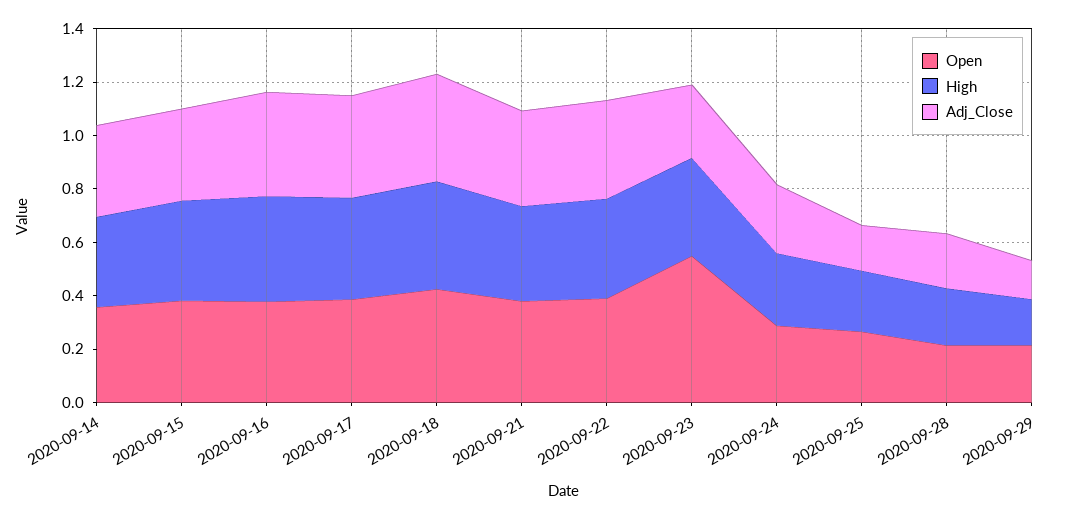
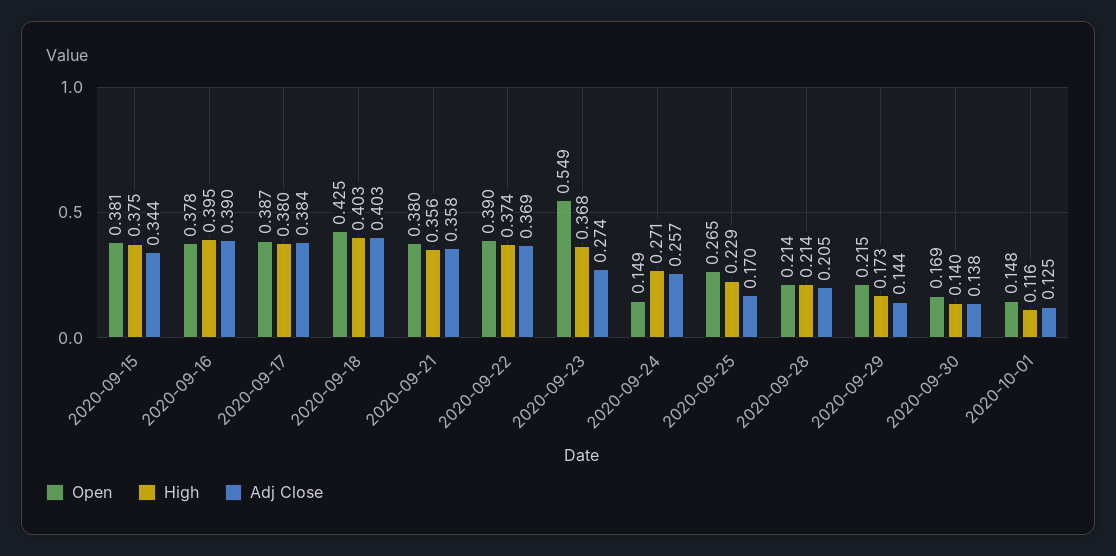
Open, 2020-09-14: 0.35 -> none
High, 2020-09-14: 0.35 -> none
Adj_Close, 2020-09-14: 0.35 -> none
Open, 2020-09-24: 0.3 -> 0.149
Open, 2020-09-30: none -> 0.169
High, 2020-09-30: none -> 0.14
Adj_Close, 2020-09-30: none -> 0.138
Open, 2020-10-01: none -> 0.148
High, 2020-10-01: none -> 0.116
Adj_Close, 2020-10-01: none -> 0.125

